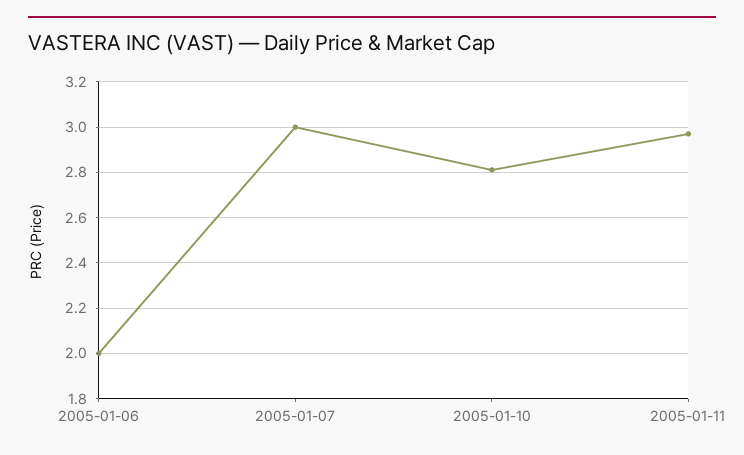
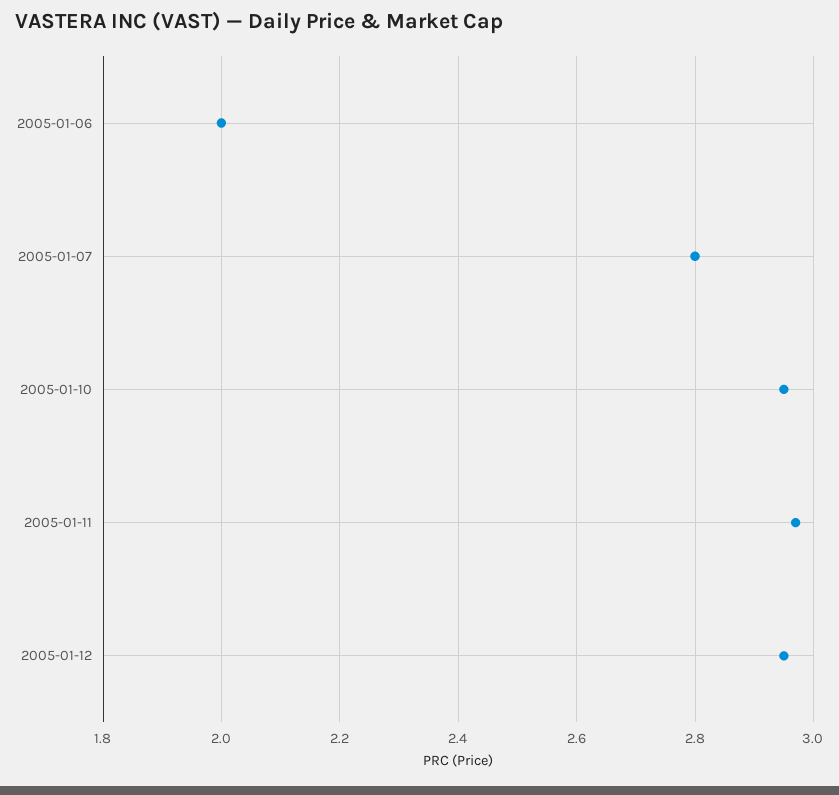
2005-01-07: 3 -> 2.8
2005-01-10: 2.8 -> 2.95
2005-01-12: none -> 2.95

